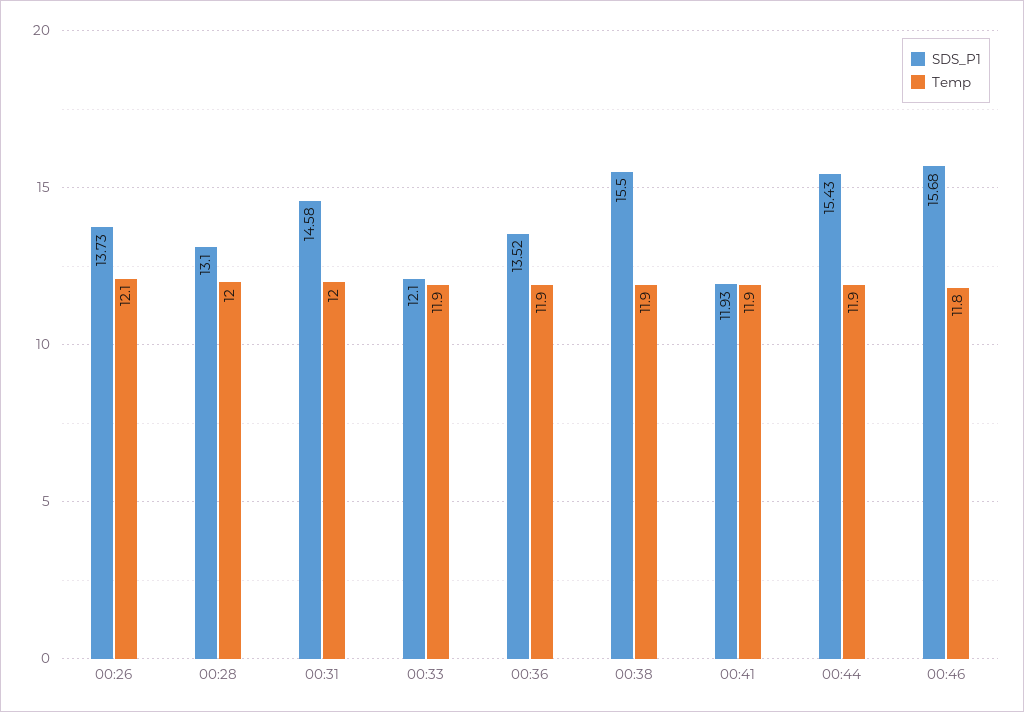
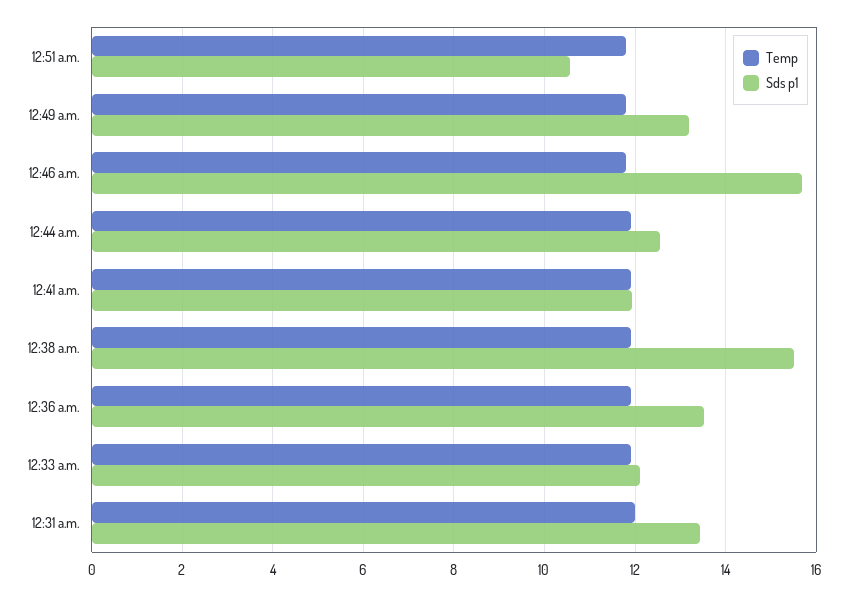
SDS_P1, 00:26: 13.73 -> none
Temp, 00:26: 12.1 -> none
SDS_P1, 00:28: 13.1 -> none
Temp, 00:28: 12 -> none
SDS_P1, 00:31: 14.58 -> 13.4
SDS_P1, 00:44: 15.43 -> 12.6
Temp, 12:51 a.m.: none -> 11.8
SDS_P1, 12:51 a.m.: none -> 10.6
Temp, 12:49 a.m.: none -> 11.8
SDS_P1, 12:49 a.m.: none -> 13.2

